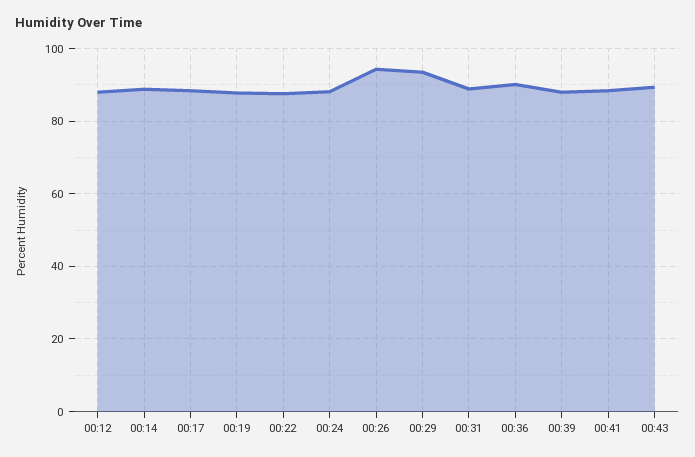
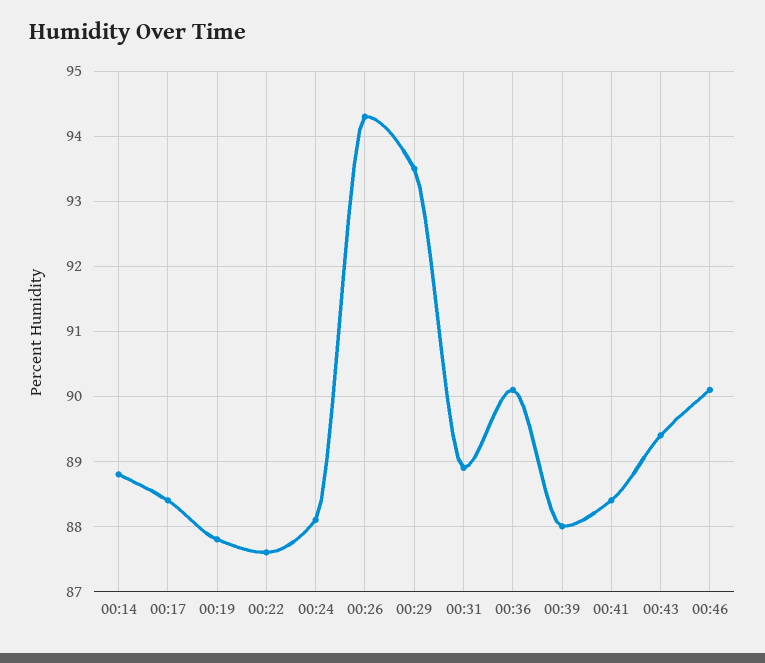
00:12: 88 -> none
00:46: none -> 90.1

